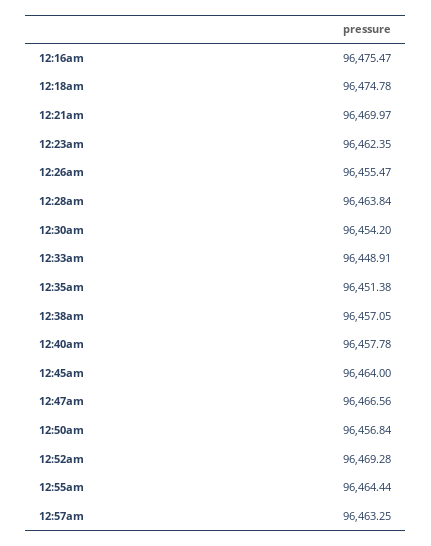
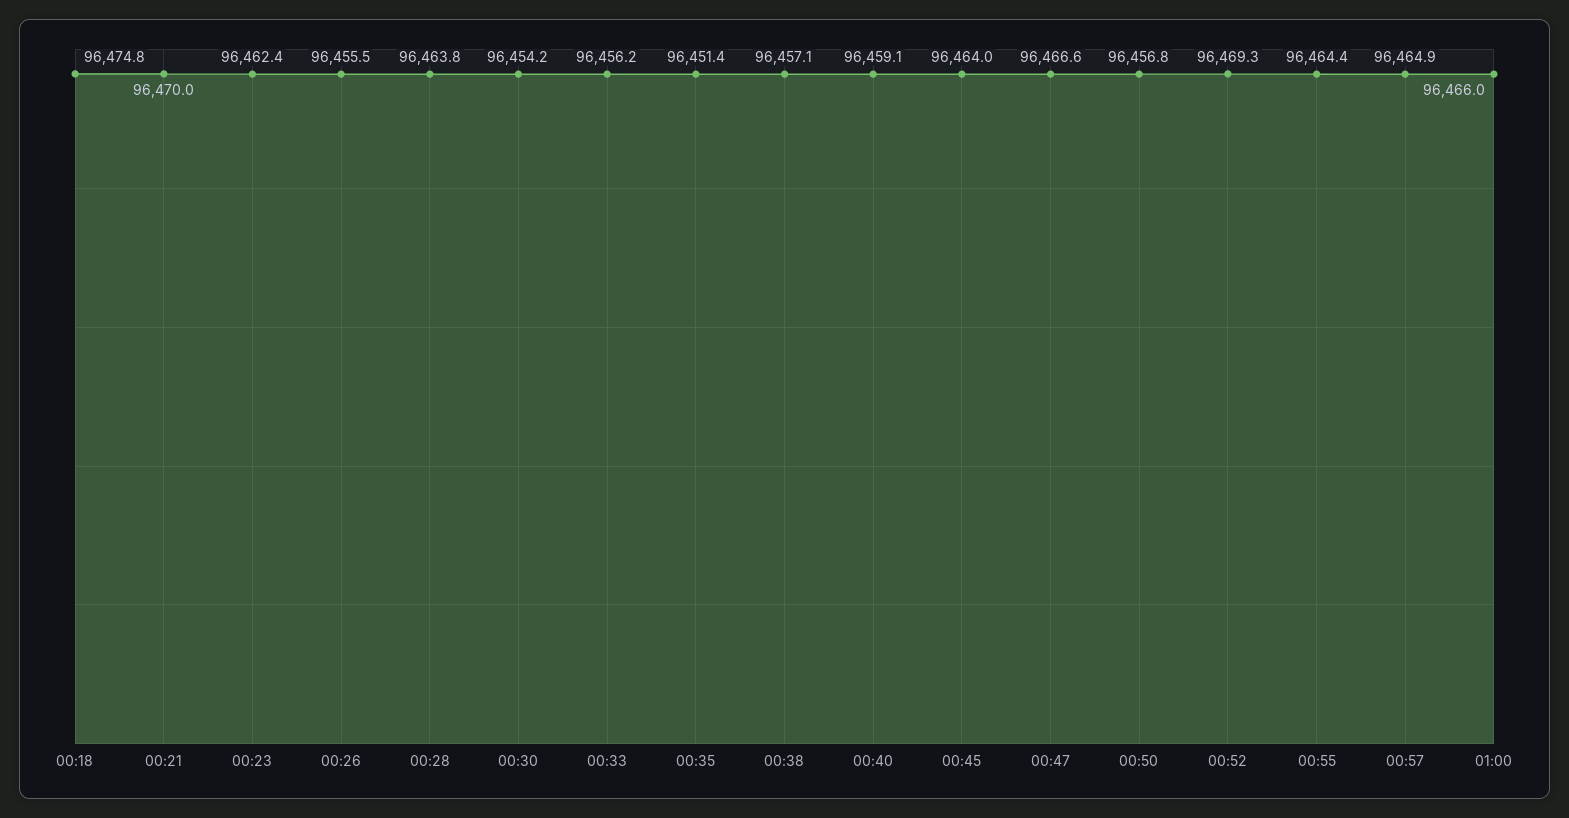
12:16am: 96475.47 -> none
12:33am: 96448.91 -> 96456.2
12:40am: 96457.78 -> 96459.1
12:57am: 96463.25 -> 96464.9
01:00: none -> 96466

